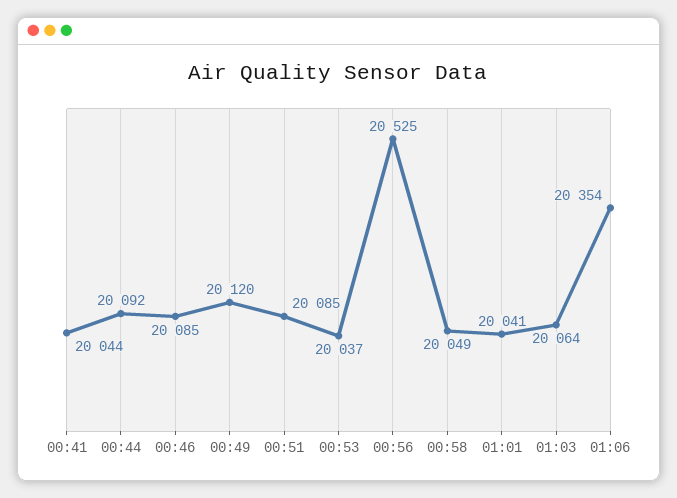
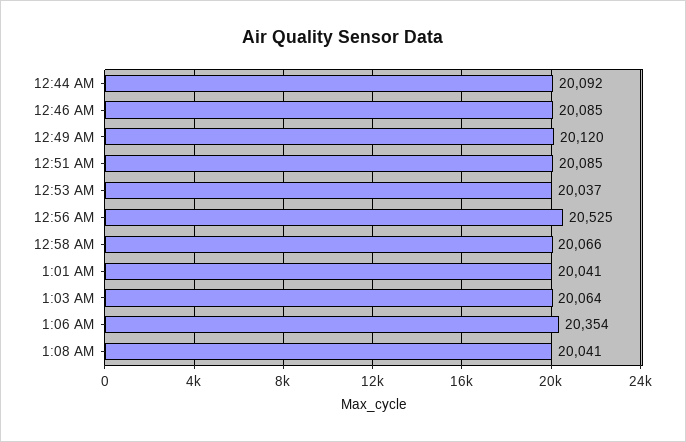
00:41: 20044 -> none
00:58: 20049 -> 20066
1:08 AM: none -> 20041

